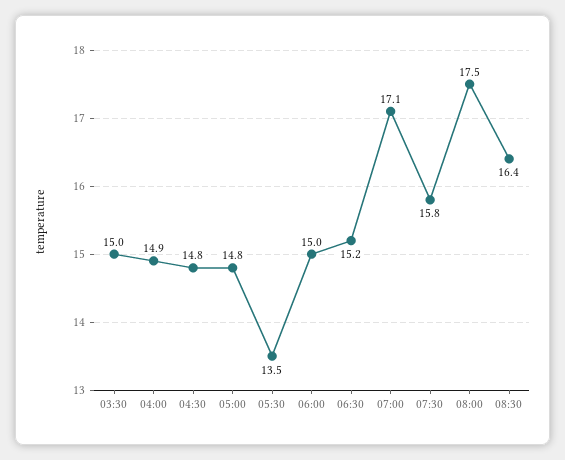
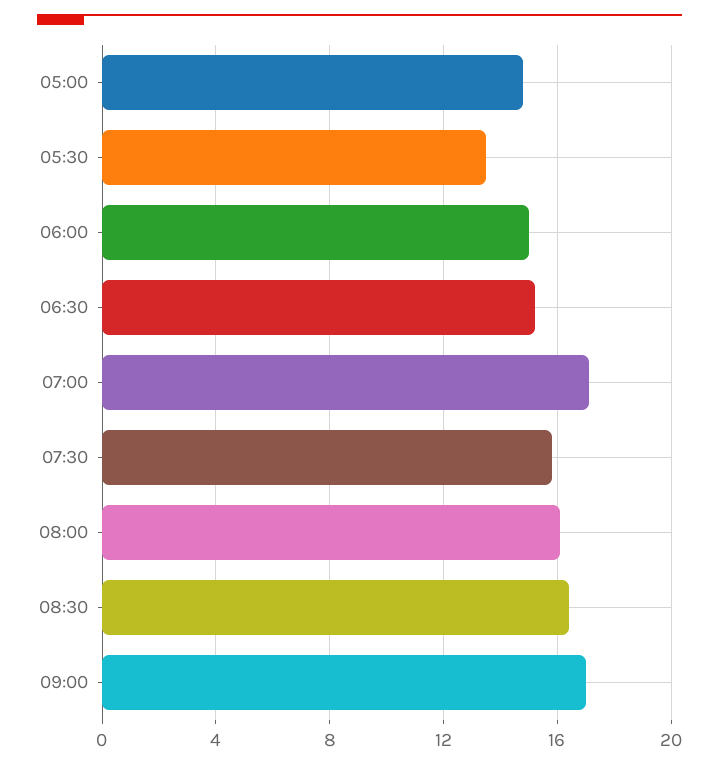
03:30: 15 -> none
04:00: 14.9 -> none
04:30: 14.8 -> none
08:00: 17.5 -> 16
09:00: none -> 17

